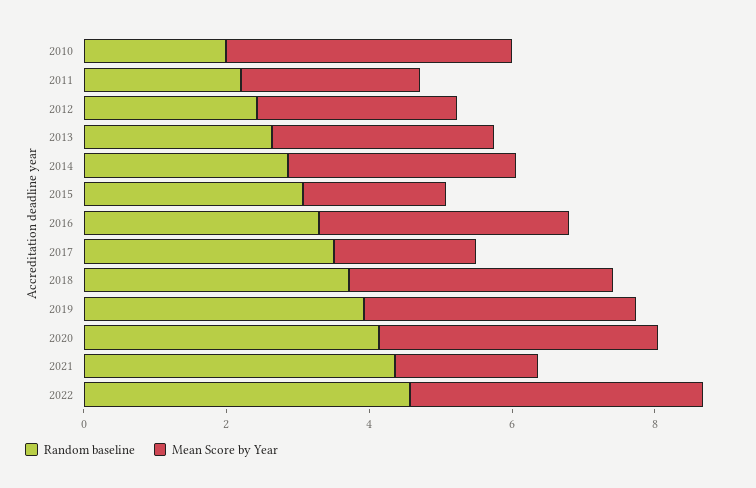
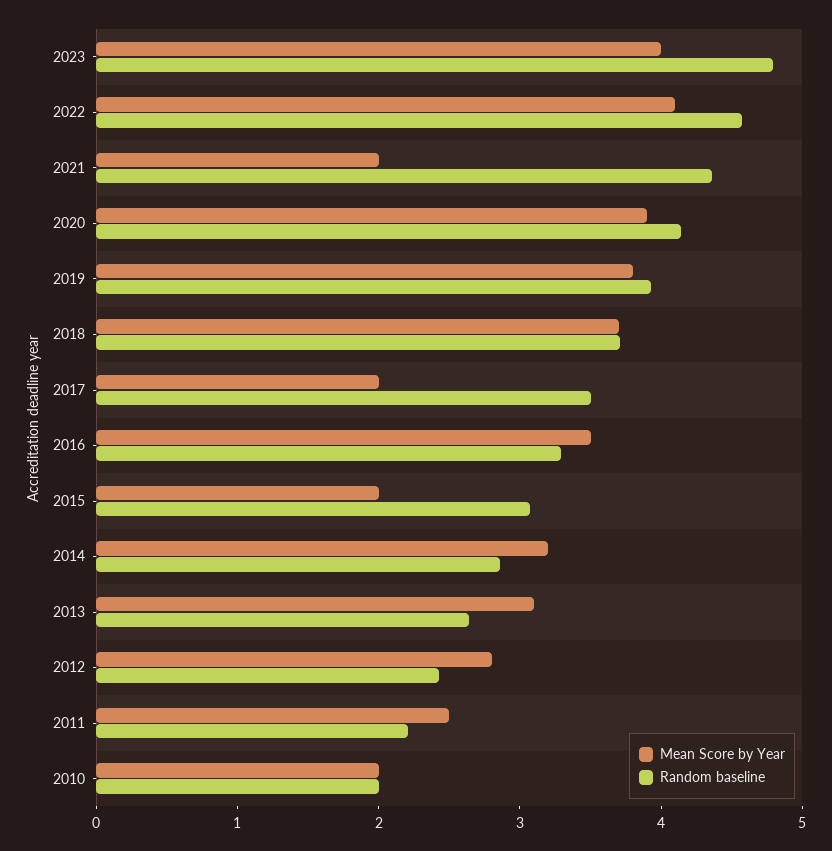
Mean Score by Year, 2010: 4 -> 2
Mean Score by Year, 2023: none -> 4
Random baseline, 2023: none -> 4.8

